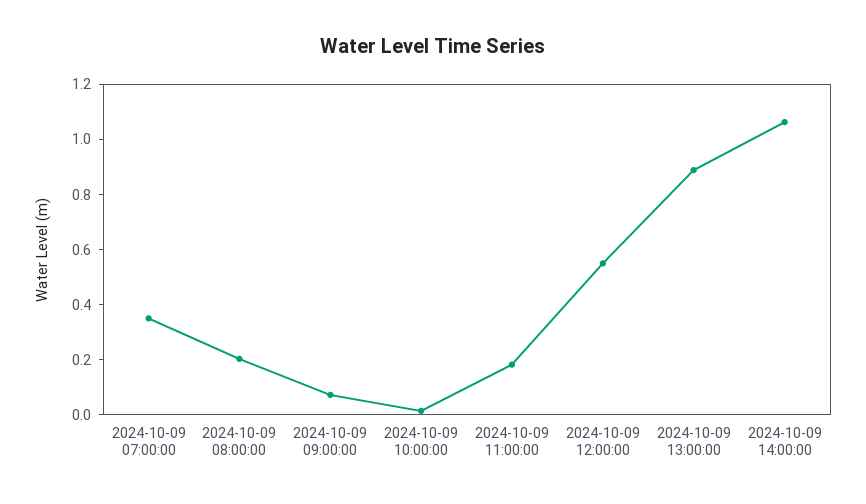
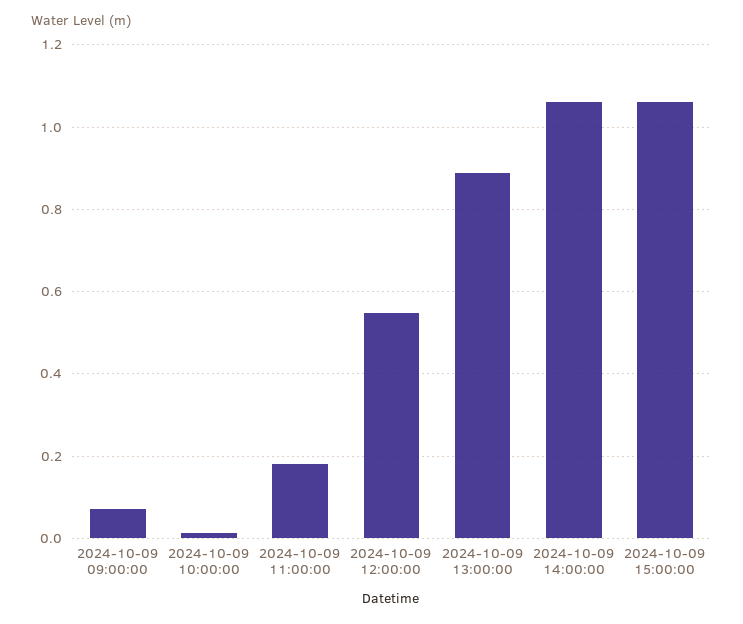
2024-10-09 07:00:00: 0.35 -> none
2024-10-09 08:00:00: 0.2 -> none
2024-10-09 15:00:00: none -> 1.06

